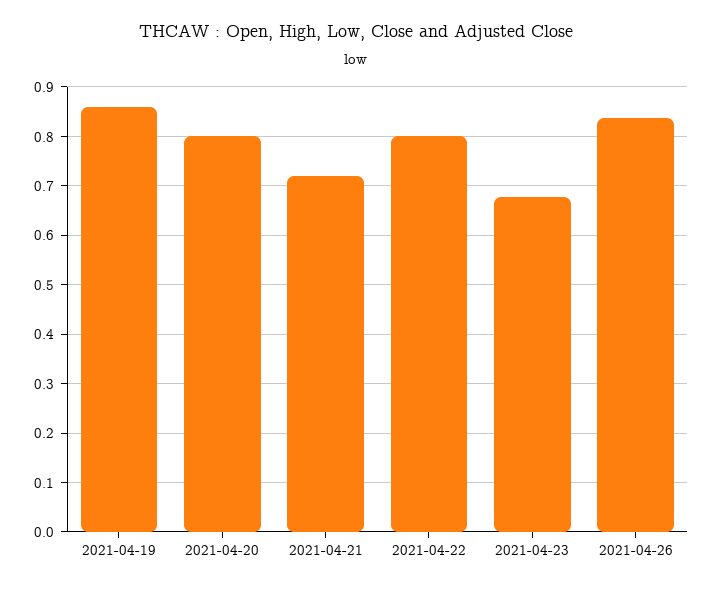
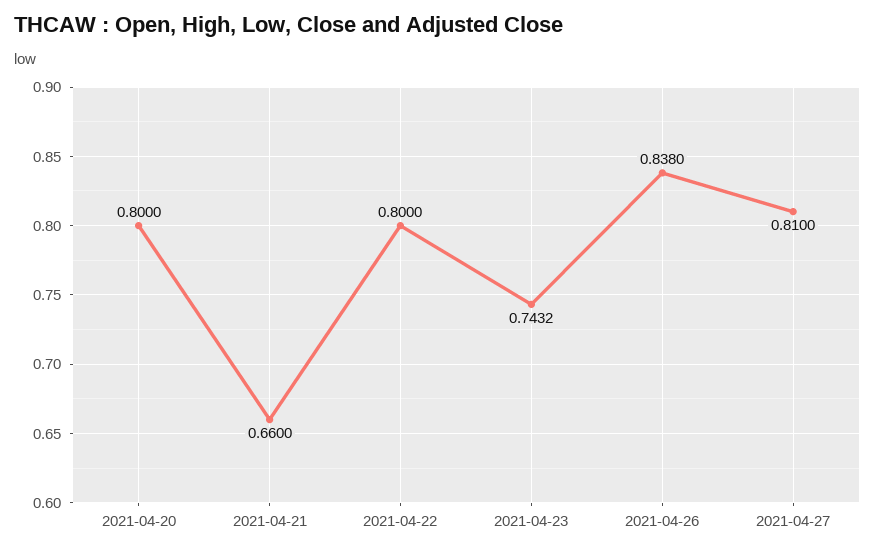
2021-04-19: 0.86 -> none
2021-04-21: 0.72 -> 0.66
2021-04-23: 0.68 -> 0.7432
2021-04-27: none -> 0.81

